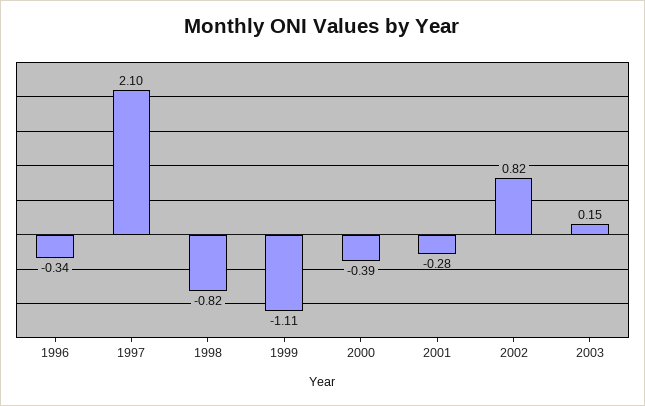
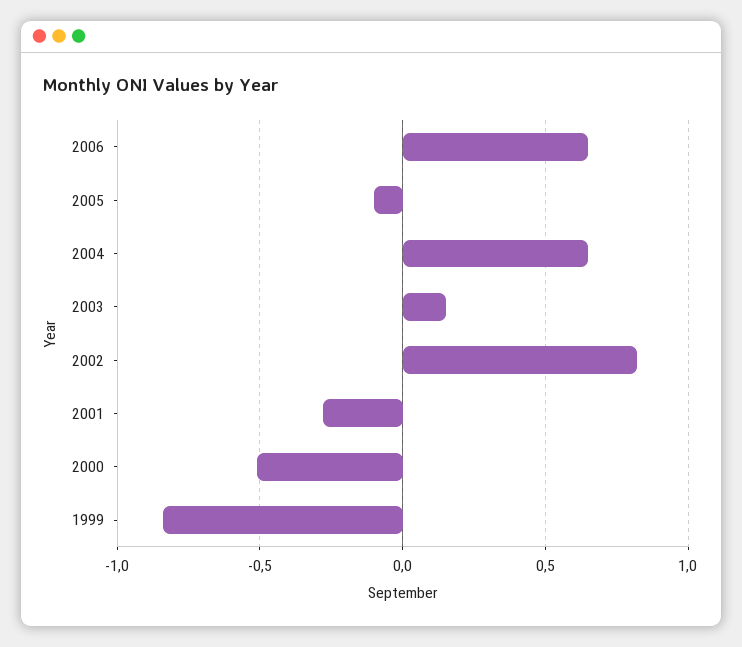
1996: -0.34 -> none
1997: 2.1 -> none
1998: -0.82 -> none
1999: -1.11 -> -0.85
2000: -0.39 -> -0.5
2006: none -> 0.65
2005: none -> -0.1
2004: none -> 0.65

